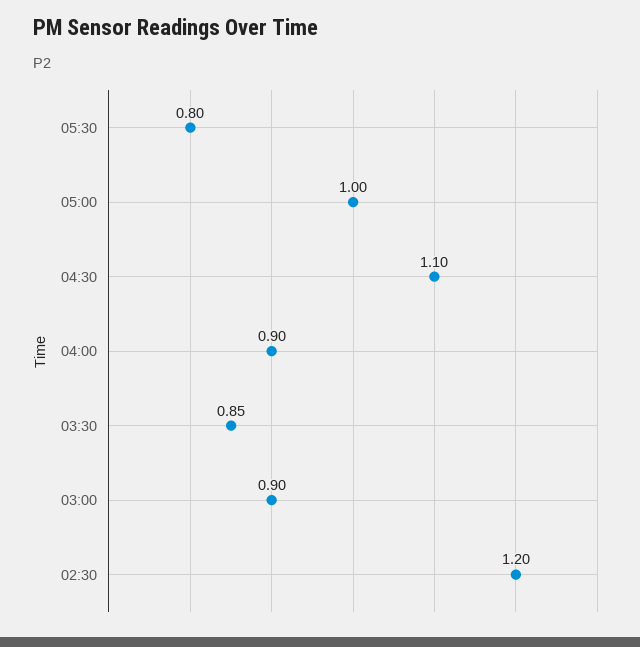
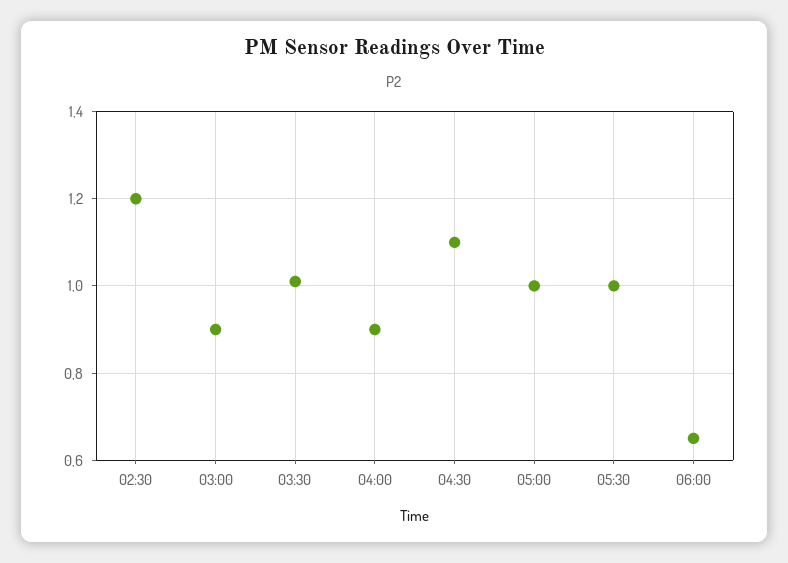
05:30: 0.8 -> 1
03:30: 0.85 -> 1
06:00: none -> 0.65

